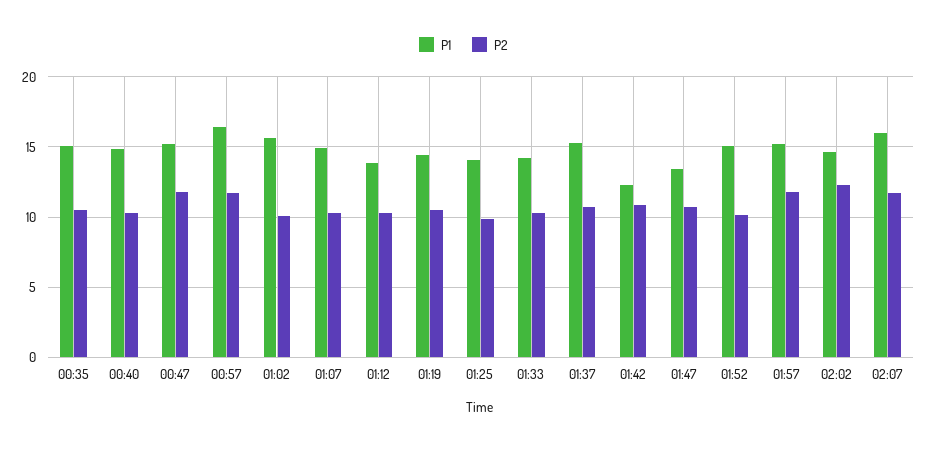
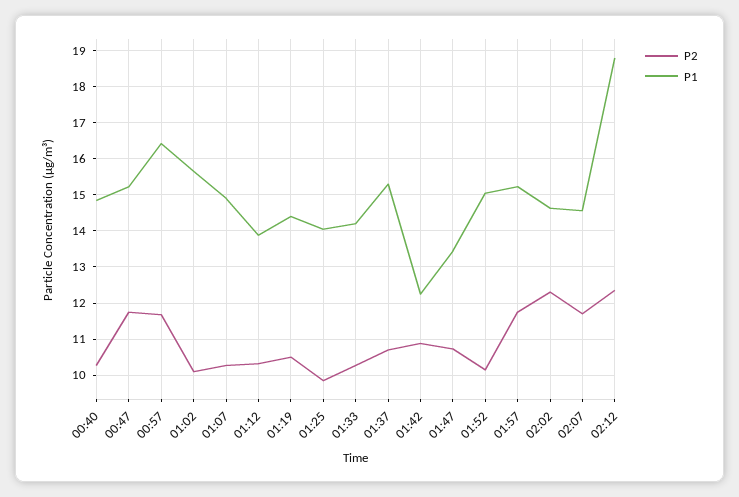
P1, 00:35: 15 -> none
P2, 00:35: 10.5 -> none
P1, 02:07: 16 -> 14.6
P2, 02:12: none -> 12.4
P1, 02:12: none -> 18.8

